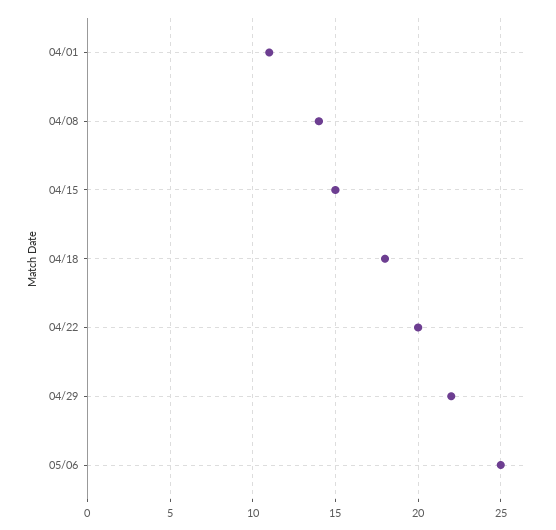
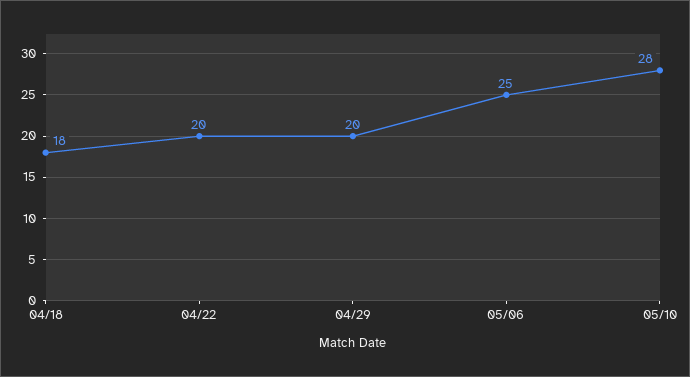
04/01: 11 -> none
04/08: 14 -> none
04/15: 15 -> none
04/29: 22 -> 20
05/10: none -> 28

